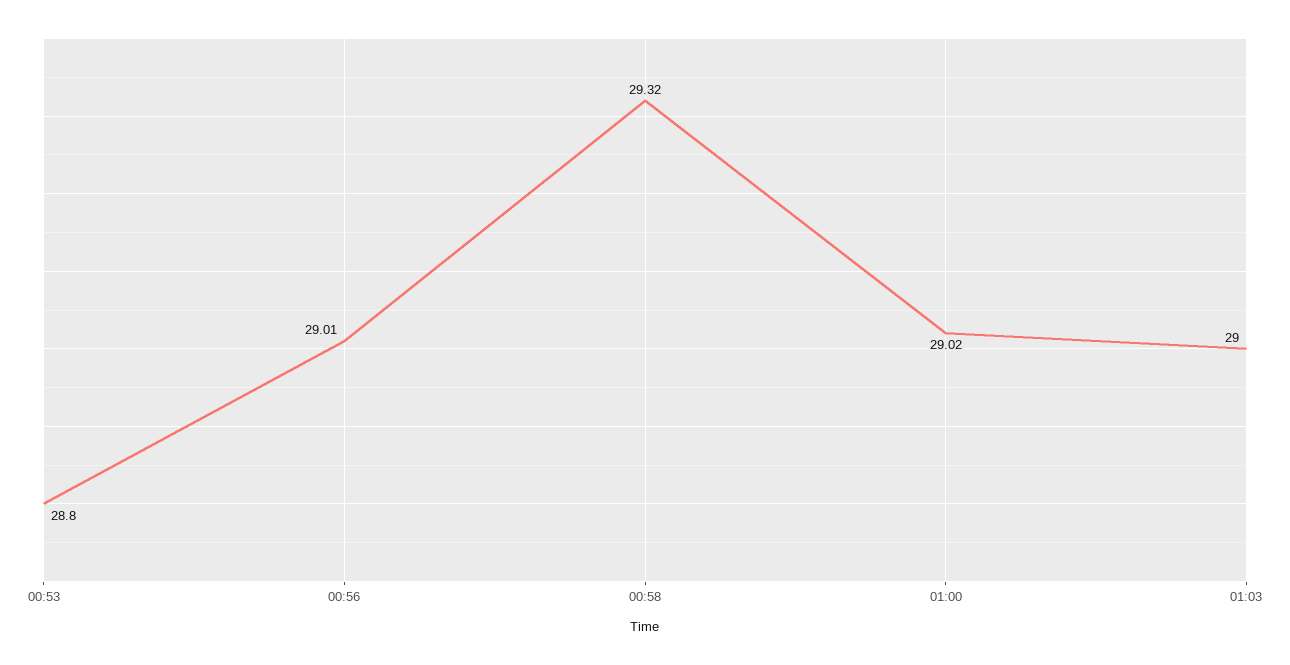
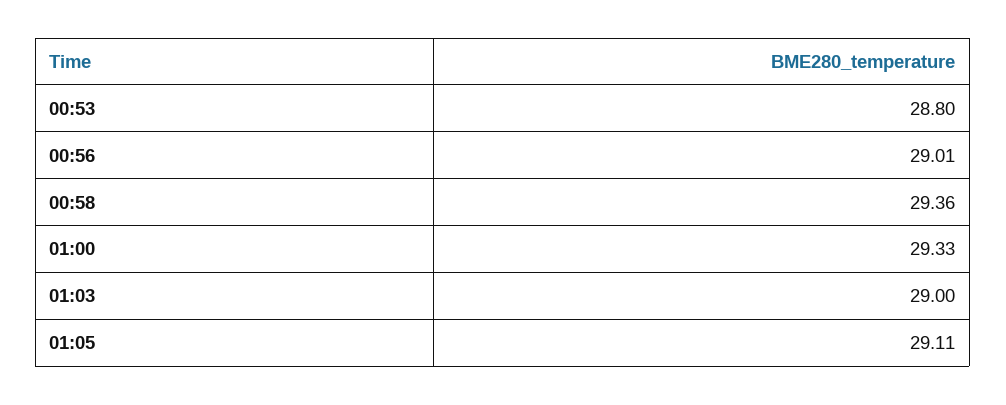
00:58: 29.32 -> 29.36
01:00: 29.02 -> 29.33
01:05: none -> 29.11

